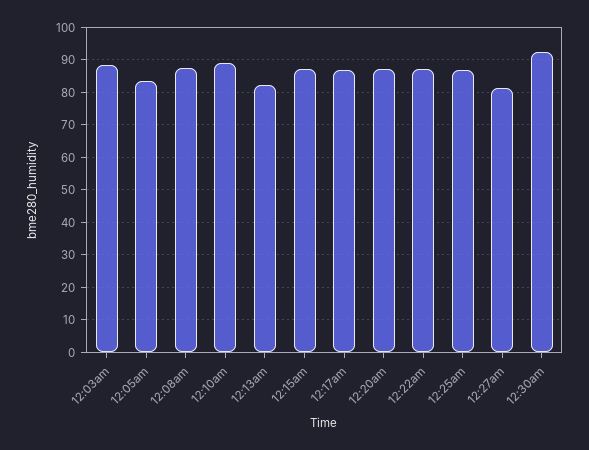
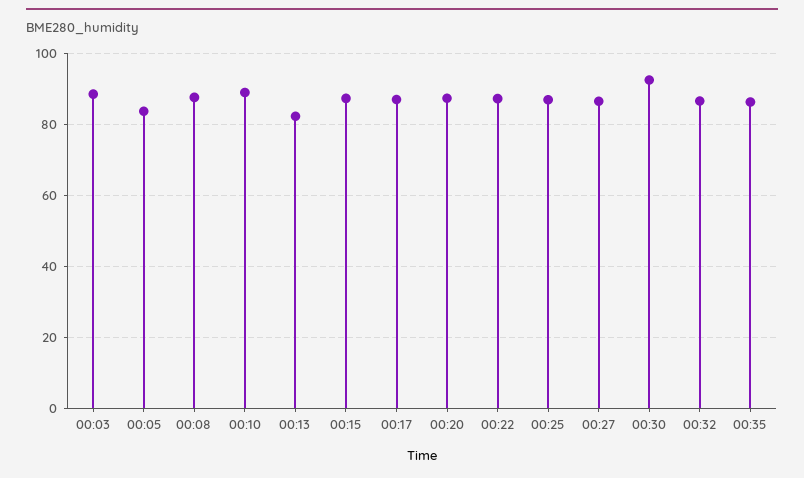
12:27am: 82 -> 86
00:32: none -> 86
00:35: none -> 86

